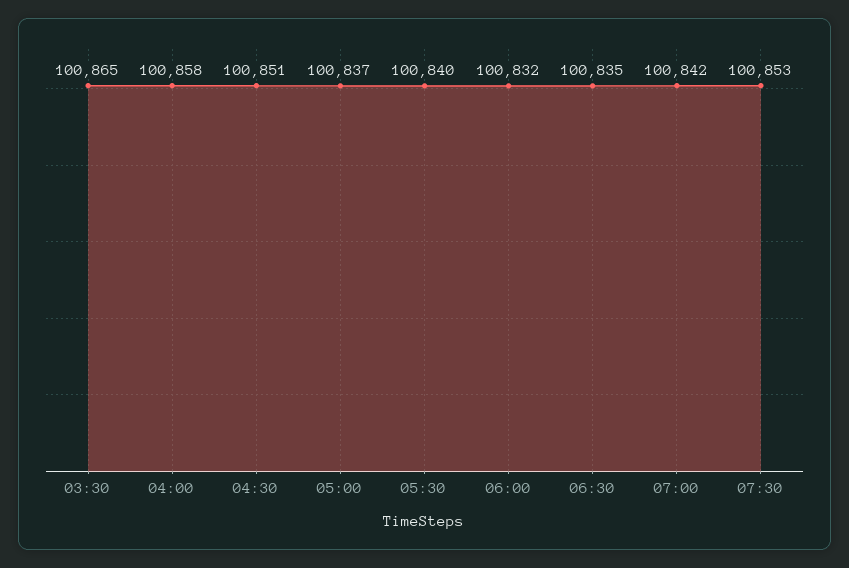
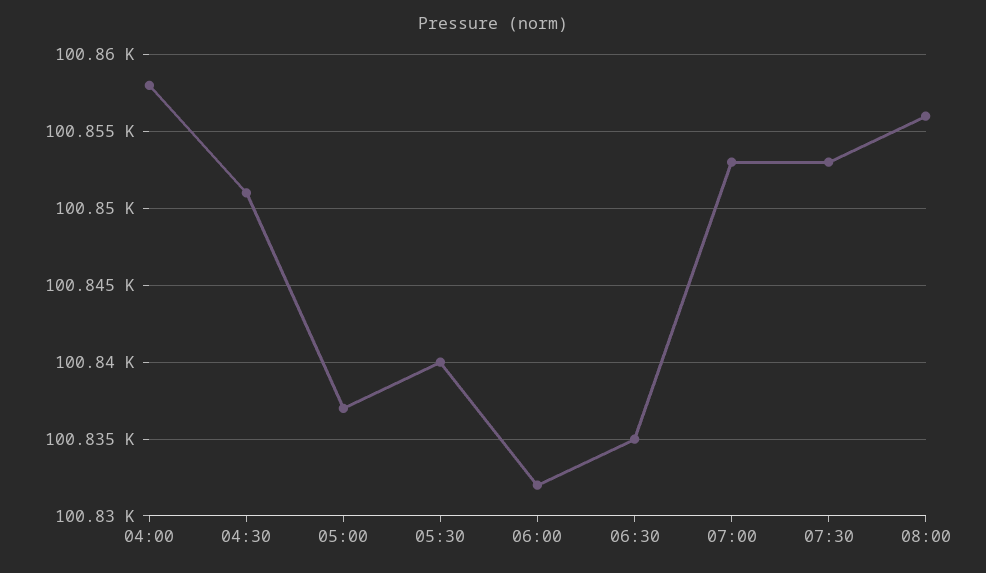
03:30: 100865 -> none
07:00: 100842 -> 100853
08:00: none -> 100856

